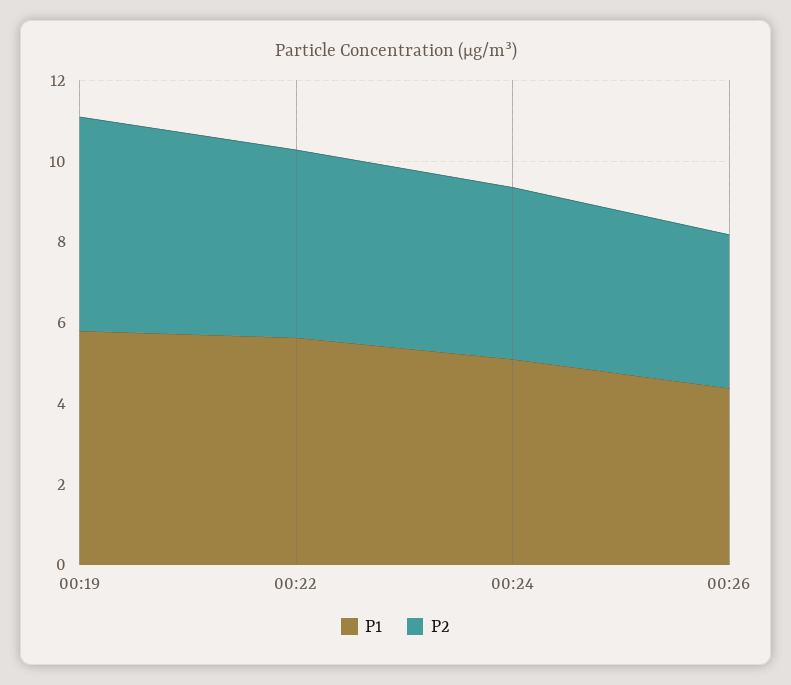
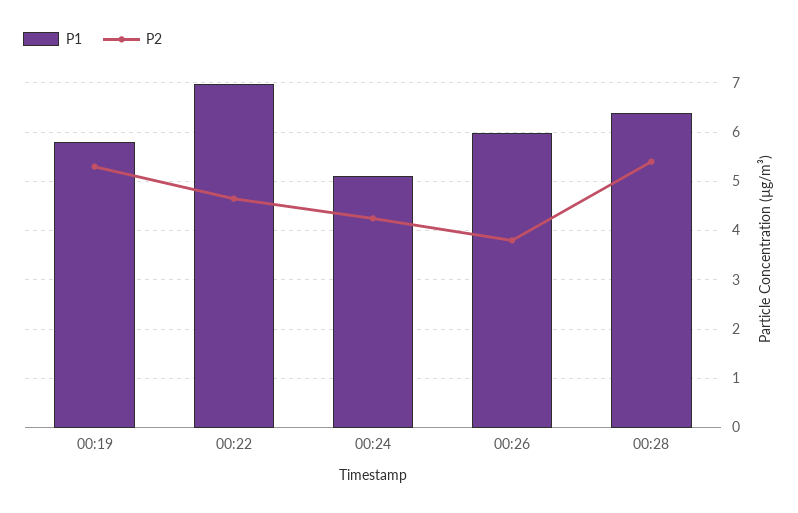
P1, 00:22: 5.5 -> 7
P1, 00:26: 4.5 -> 6
P1, 00:28: none -> 6.4
P2, 00:28: none -> 5.4

